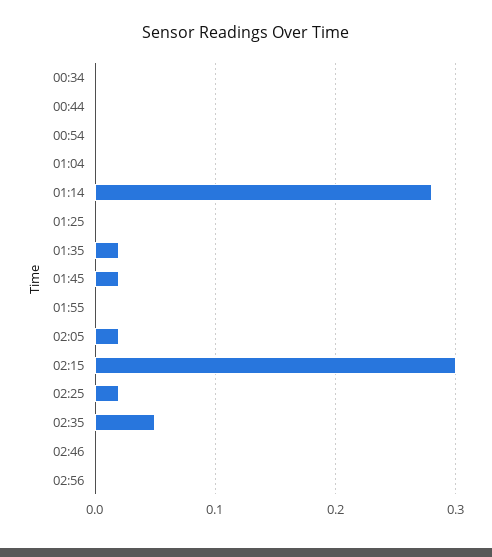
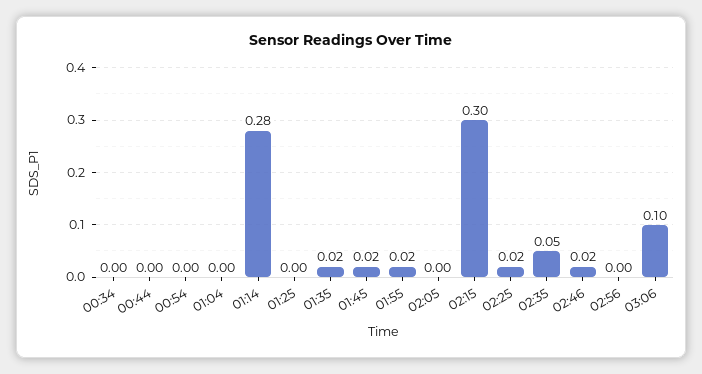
01:55: 0 -> 0.02
02:05: 0.02 -> 0
02:46: 0 -> 0.02
03:06: none -> 0.1

